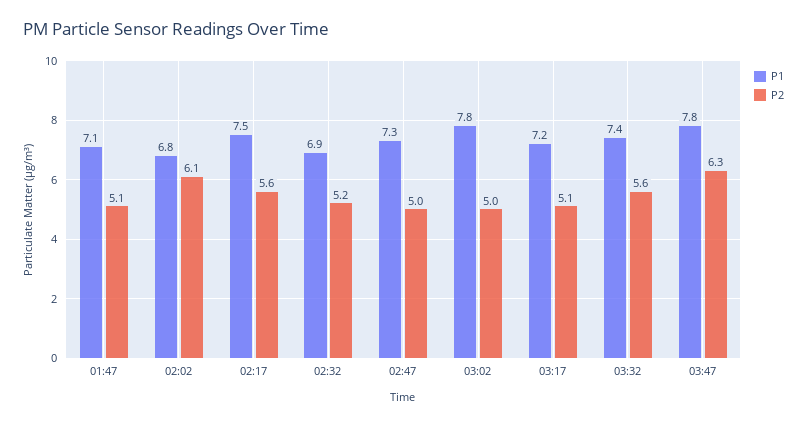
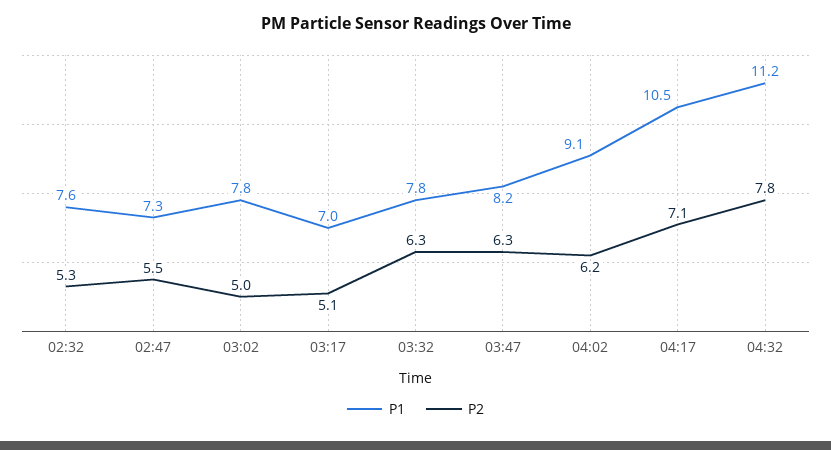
P1, 01:47: 7.1 -> none
P2, 01:47: 5.1 -> none
P1, 02:02: 6.8 -> none
P2, 02:02: 6.1 -> none
P1, 02:17: 7.5 -> none
P2, 02:17: 5.6 -> none
P1, 02:32: 6.9 -> 7.6
P2, 02:32: 5.2 -> 5.3
P2, 02:47: 5 -> 5.5
P1, 03:17: 7.2 -> 7
P1, 03:32: 7.4 -> 7.8
P2, 03:32: 5.6 -> 6.3
P1, 03:47: 7.8 -> 8.2
P1, 04:02: none -> 9.1
P2, 04:02: none -> 6.2
P1, 04:17: none -> 10.5
P2, 04:17: none -> 7.1
P1, 04:32: none -> 11.2
P2, 04:32: none -> 7.8

